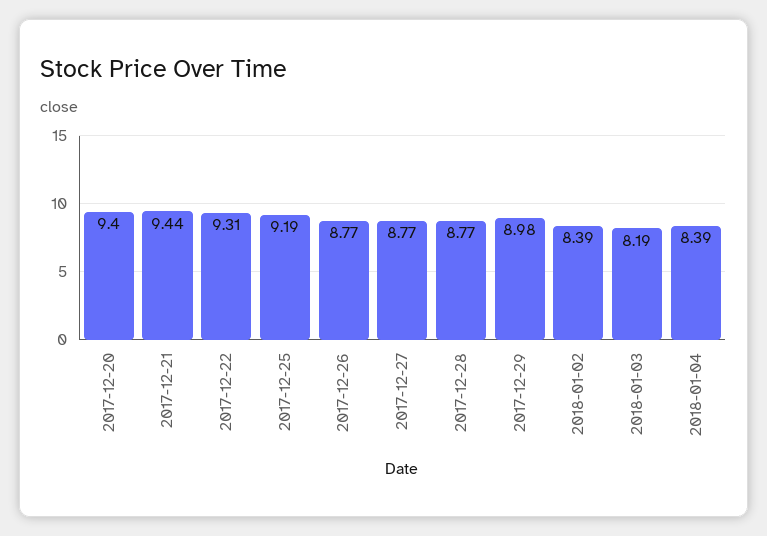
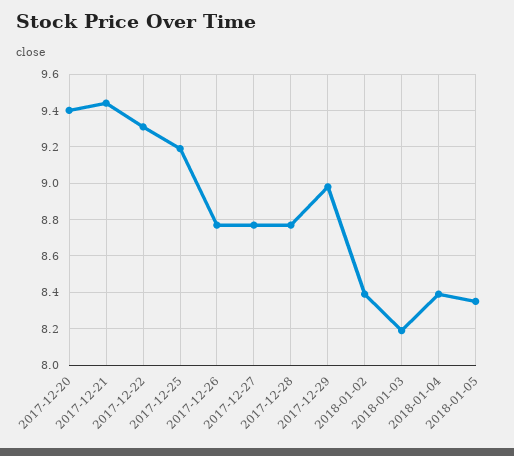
2018-01-05: none -> 8.35

